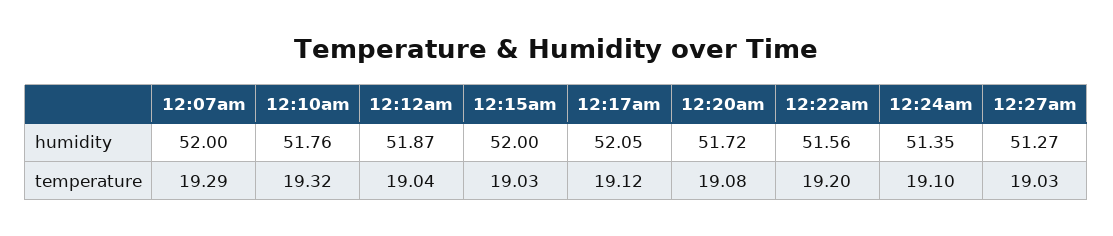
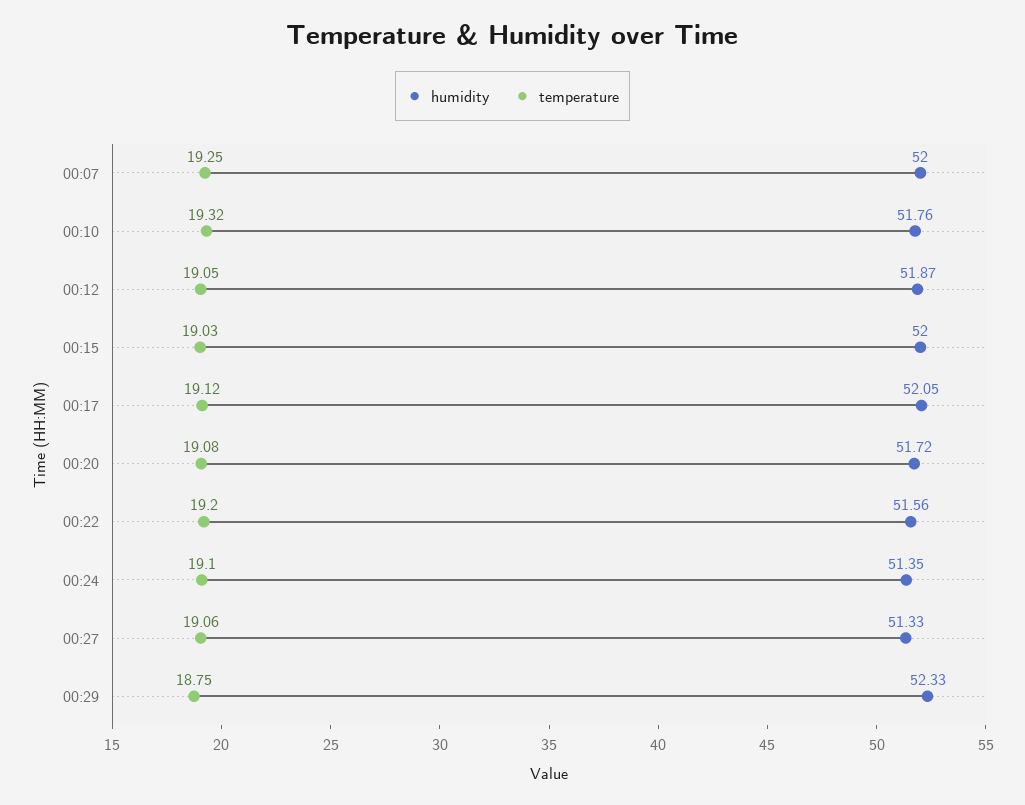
humidity, 12:27am: 51.27 -> 51.33
temperature, 12:07am: 19.29 -> 19.25
temperature, 12:12am: 19.04 -> 19.05
temperature, 12:27am: 19.03 -> 19.06
humidity, 00:29: none -> 52.33
temperature, 00:29: none -> 18.75

